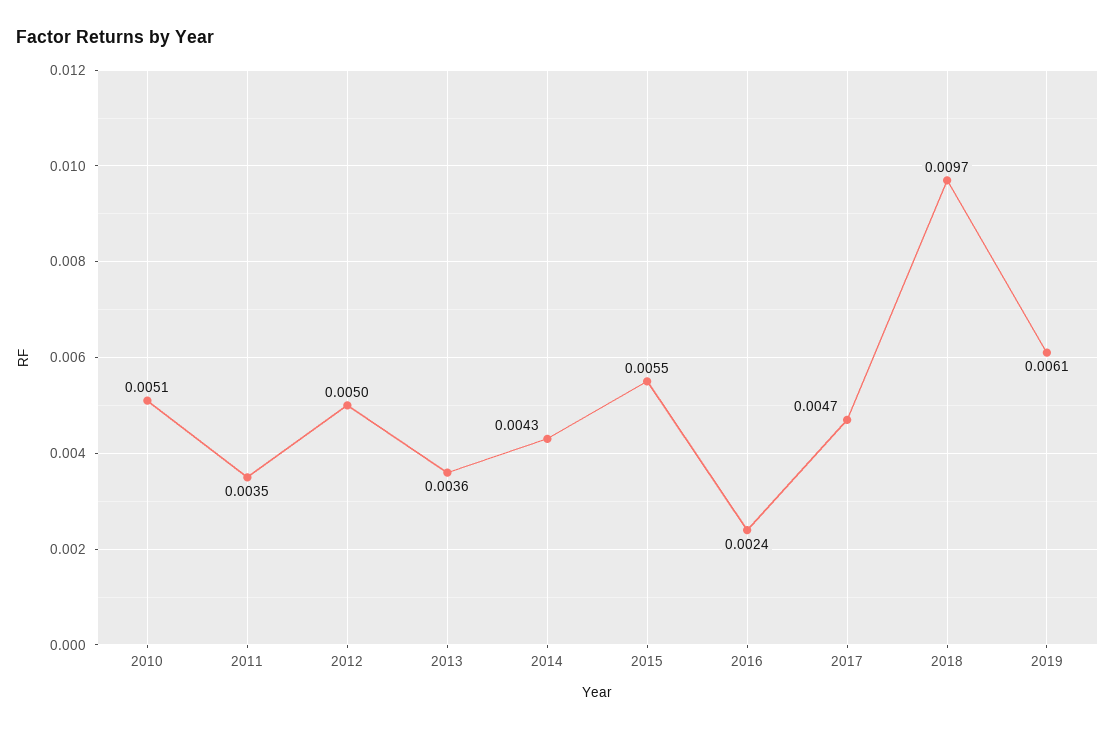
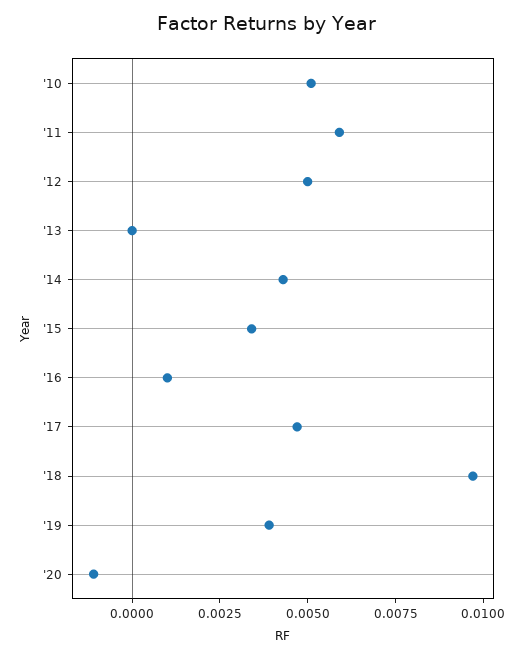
2011: 0.0035 -> 0.006
2013: 0.0036 -> 0
2015: 0.0055 -> 0.0035
2016: 0.0024 -> 0.001
2019: 0.0061 -> 0.004
'20: none -> -0.001

